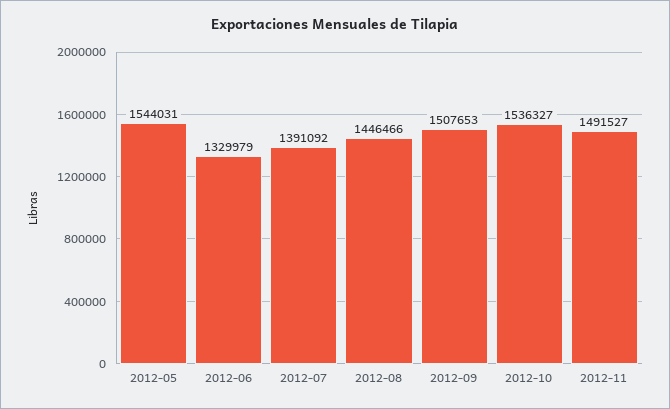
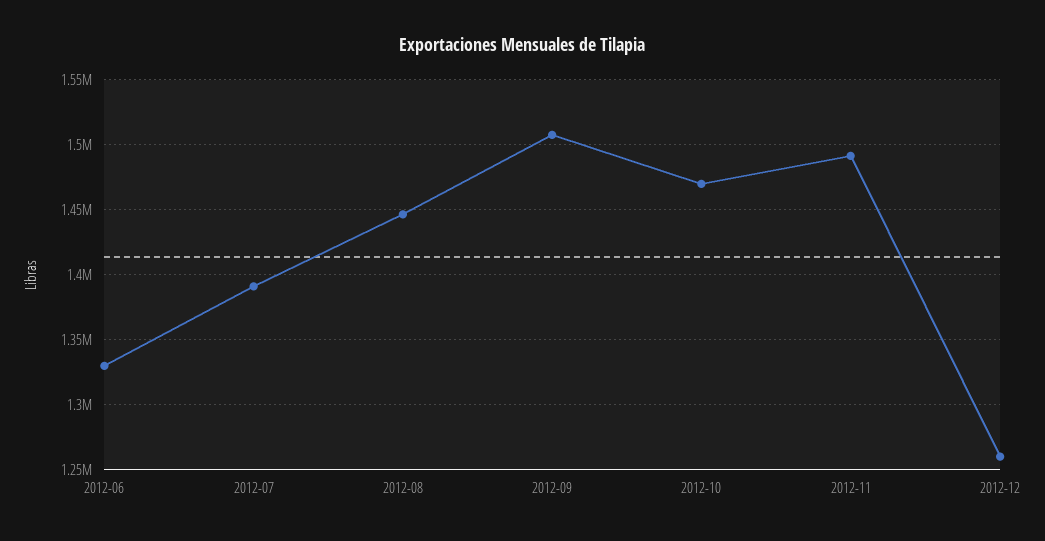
2012-05: 1544031 -> none
2012-10: 1536327 -> 1470000
2012-12: none -> 1260000

